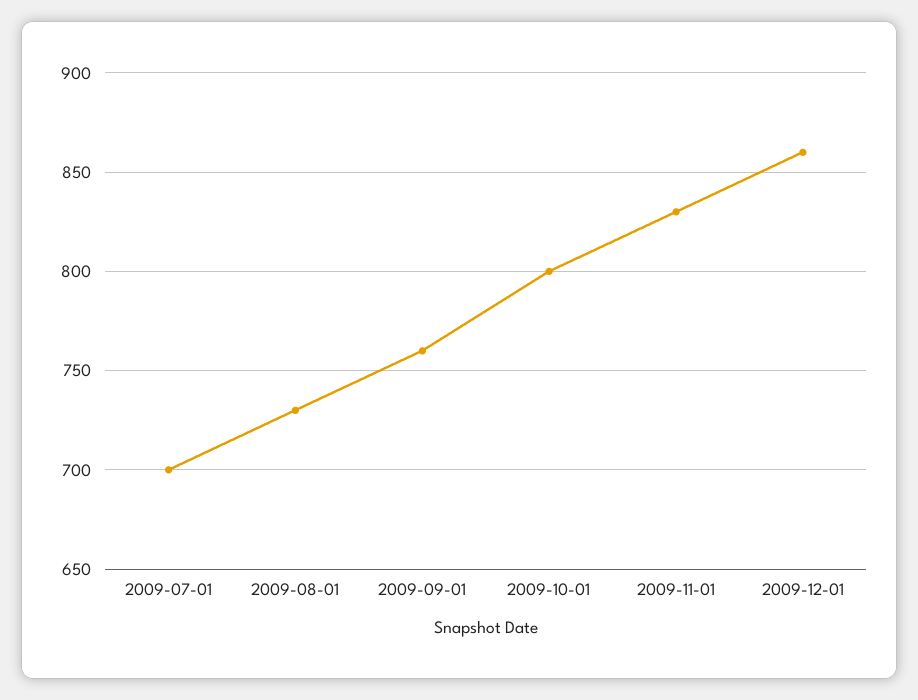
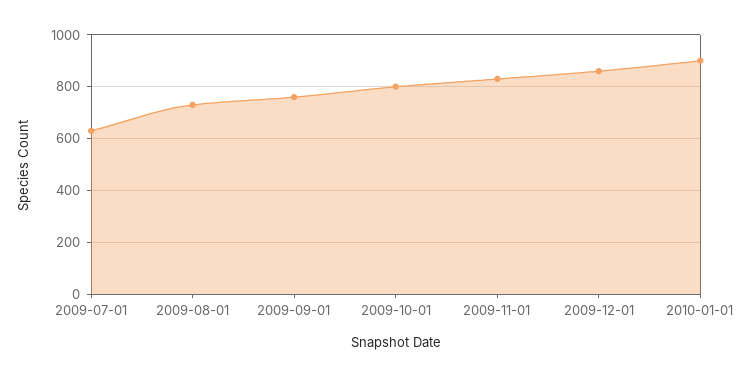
2009-07-01: 700 -> 625
2010-01-01: none -> 900

